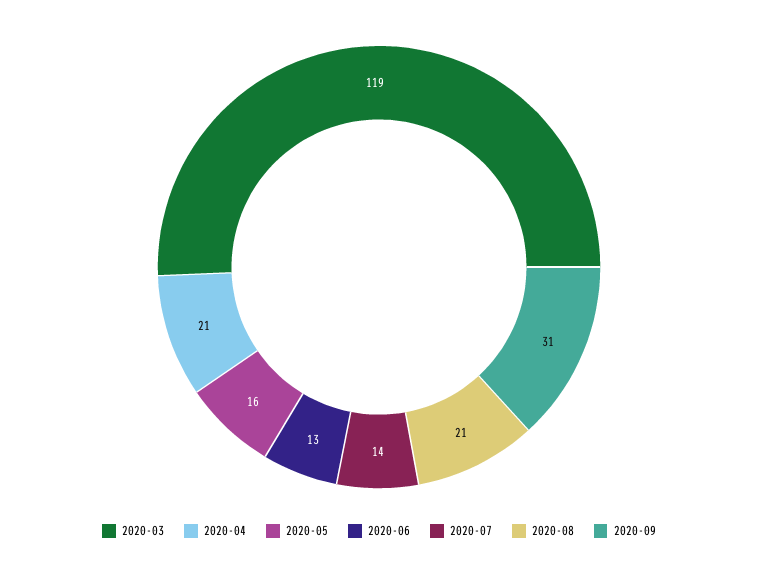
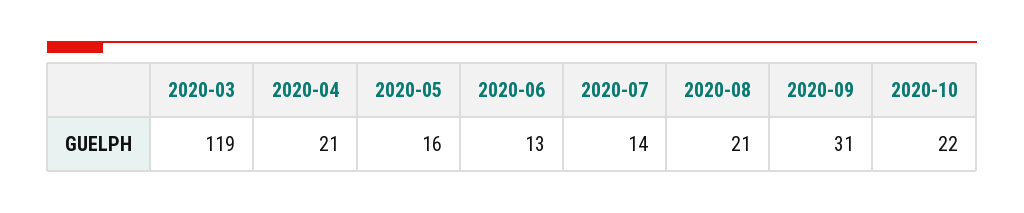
2020-10: none -> 22

